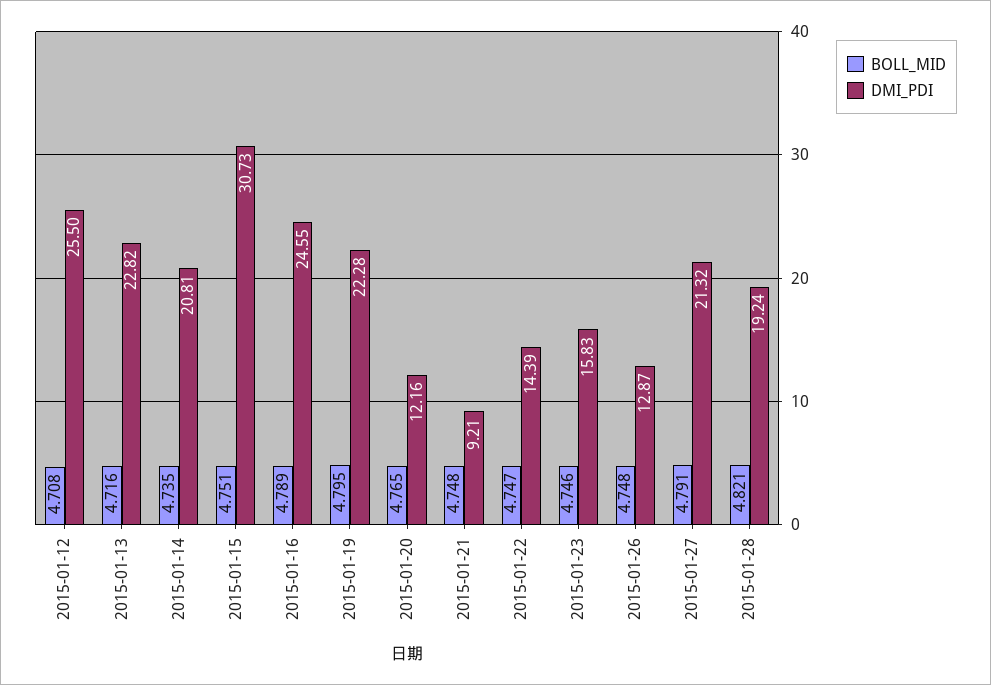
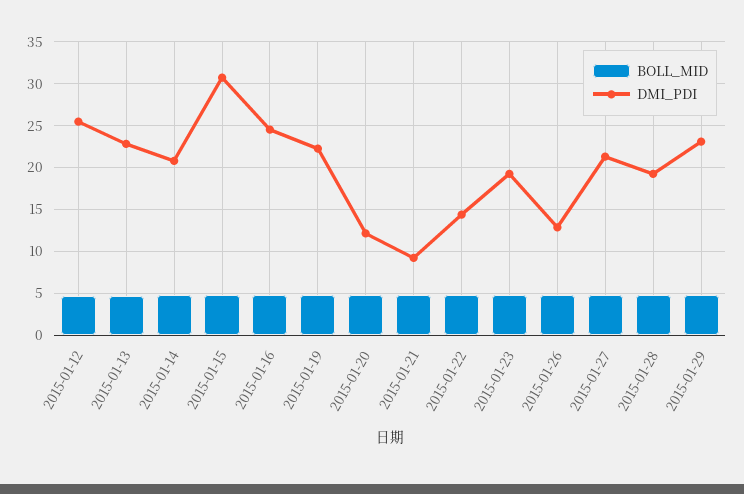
DMI_PDI, 2015-01-23: 15.83 -> 19
BOLL_MID, 2015-01-29: none -> 5
DMI_PDI, 2015-01-29: none -> 23

